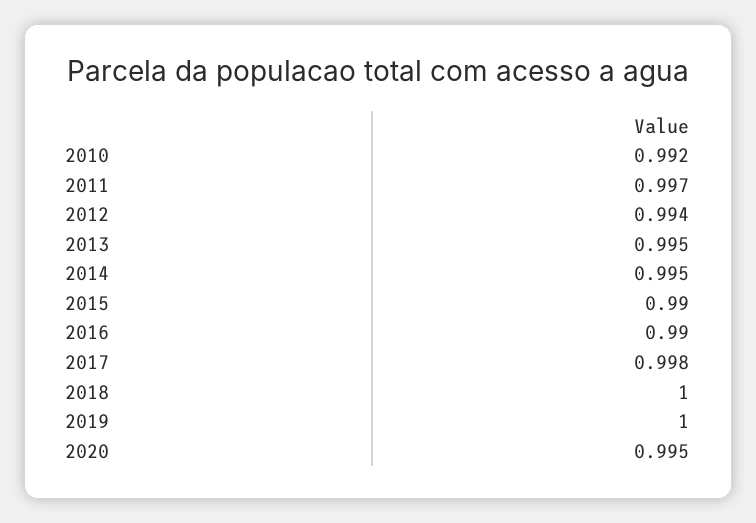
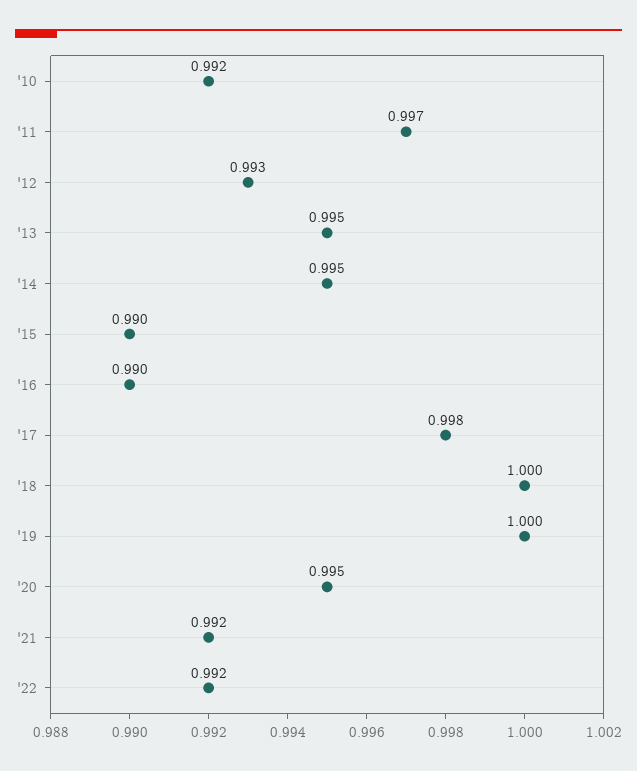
2012: 0.994 -> 0.993
'21: none -> 0.992
'22: none -> 0.992

